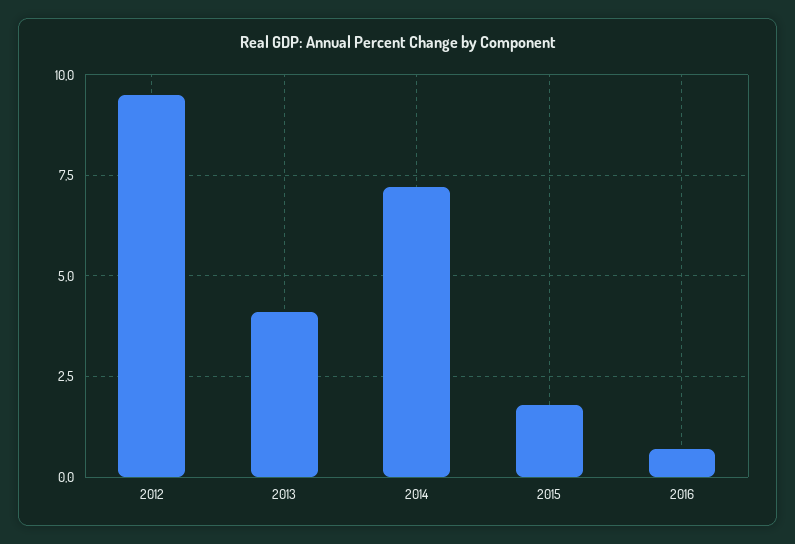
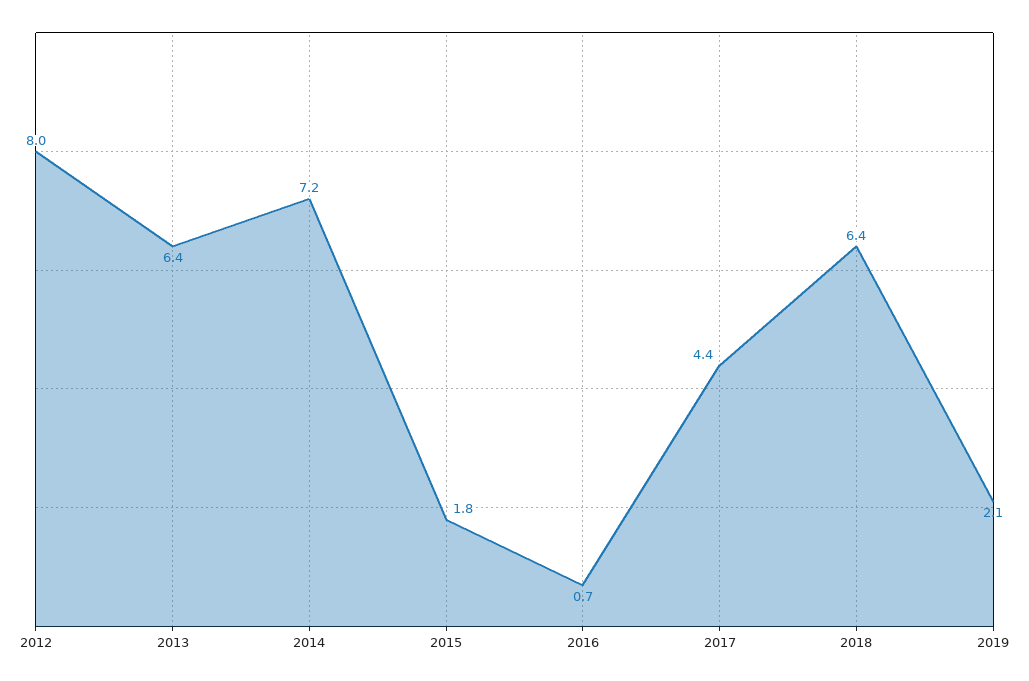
2012: 9.5 -> 8
2013: 4 -> 6.4
2017: none -> 4.4
2018: none -> 6.4
2019: none -> 2.1

